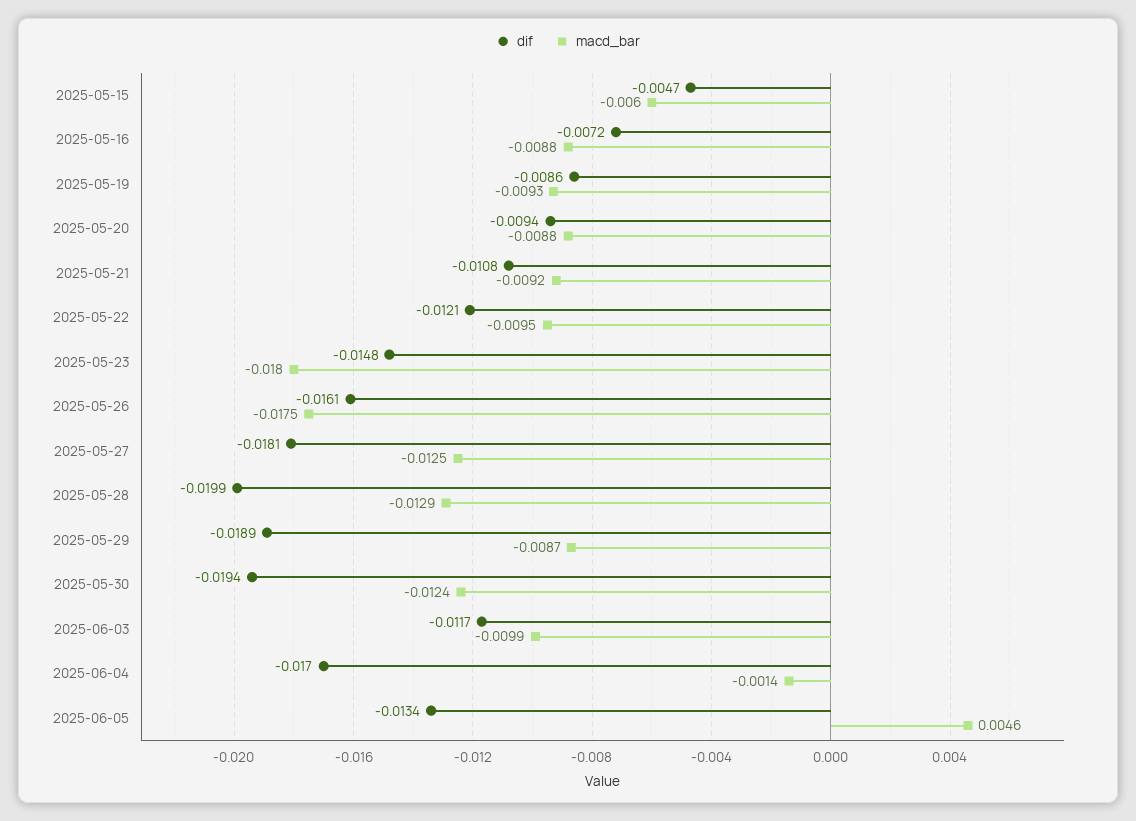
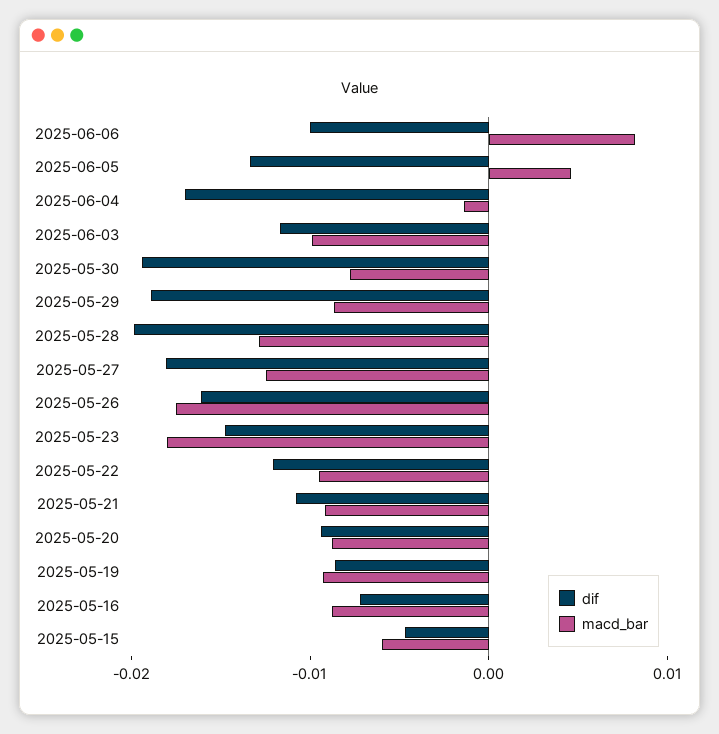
macd_bar, 2025-05-30: -0.0124 -> -0.008
dif, 2025-06-06: none -> -0.01
macd_bar, 2025-06-06: none -> 0.008

